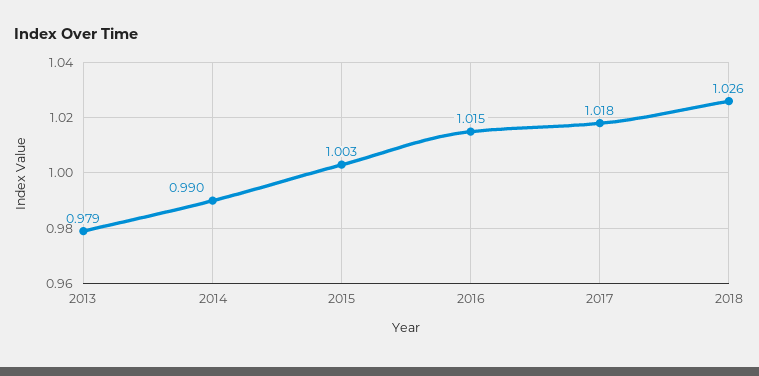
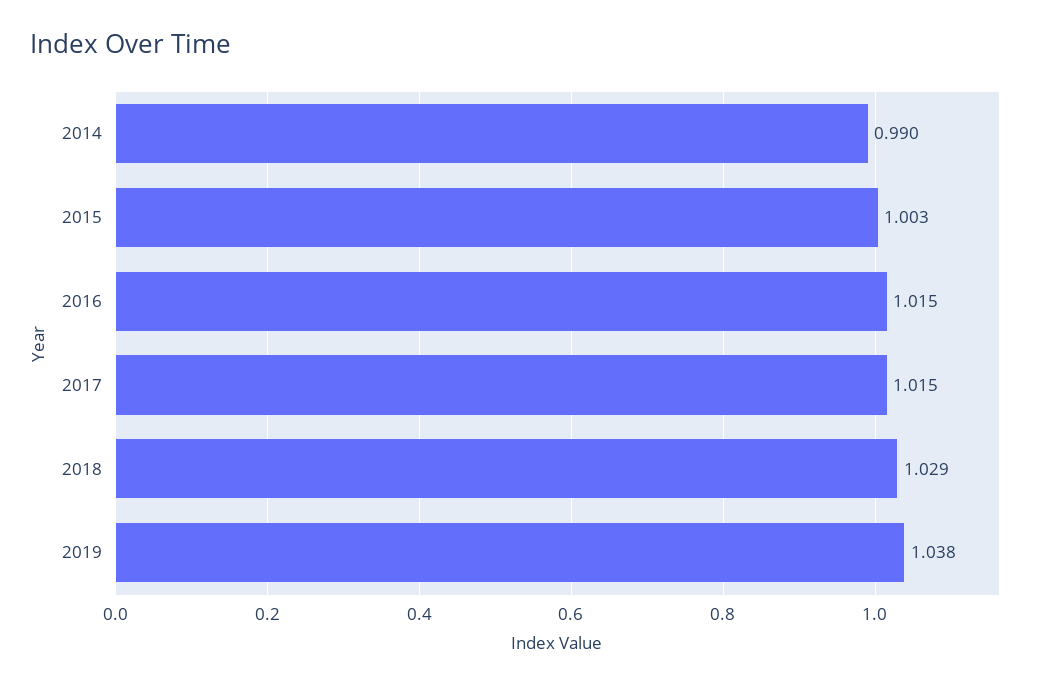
2013: 0.979 -> none
2017: 1.018 -> 1.015
2018: 1.026 -> 1.029
2019: none -> 1.038

